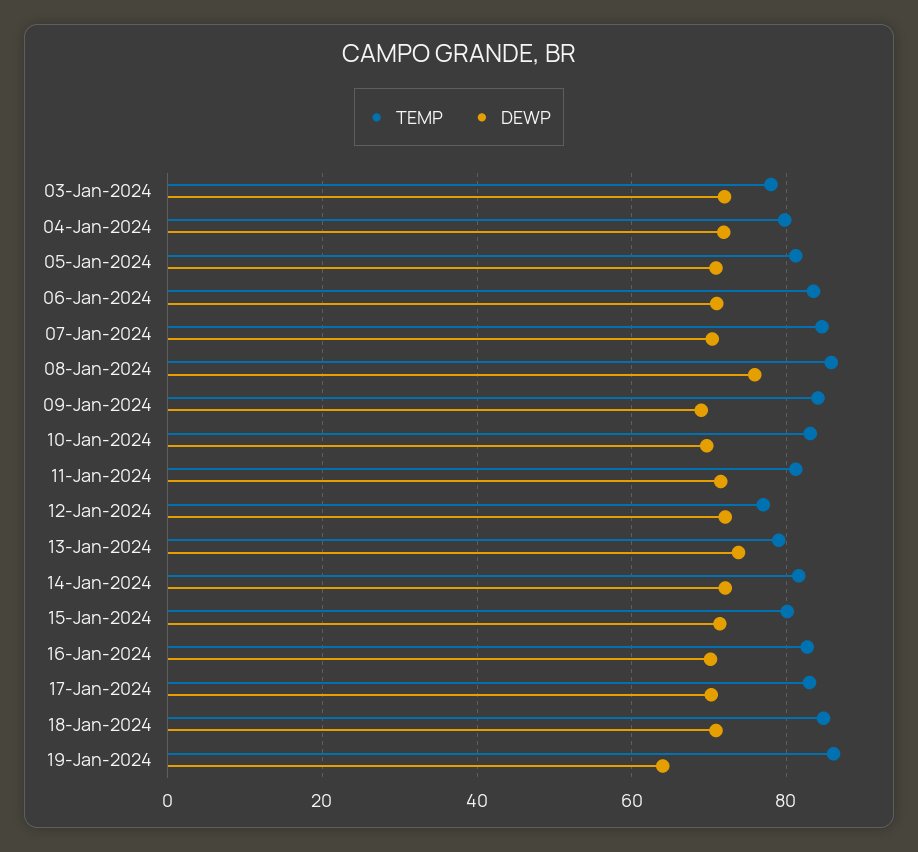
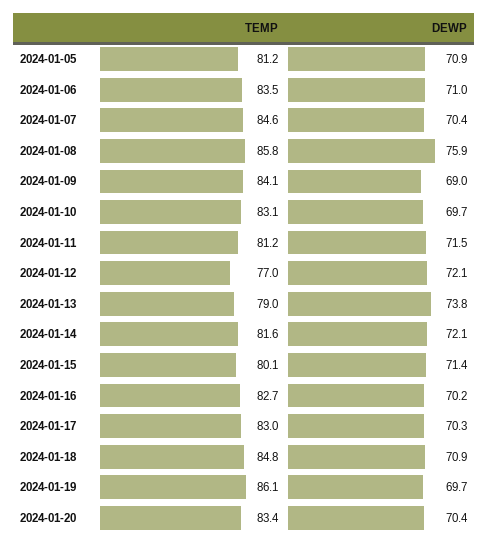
TEMP, 03-Jan-2024: 78 -> none
DEWP, 03-Jan-2024: 72 -> none
TEMP, 04-Jan-2024: 80 -> none
DEWP, 04-Jan-2024: 72 -> none
DEWP, 19-Jan-2024: 64 -> 69.7
TEMP, 2024-01-20: none -> 83.4
DEWP, 2024-01-20: none -> 70.4

